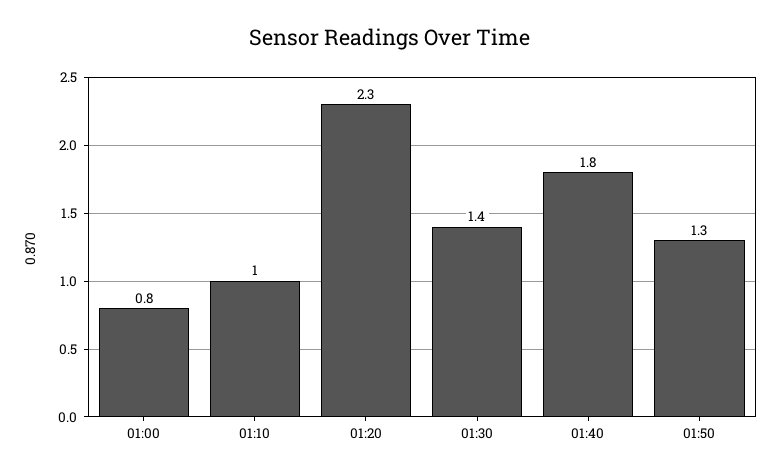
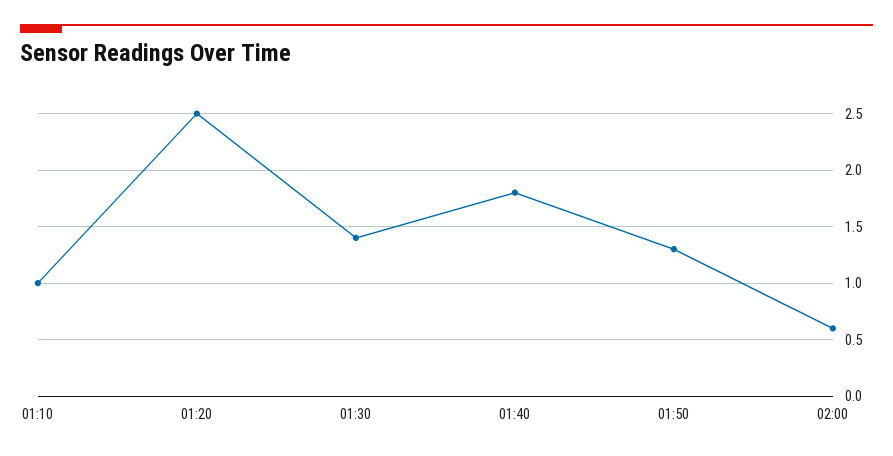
01:00: 0.8 -> none
01:20: 2.3 -> 2.5
02:00: none -> 0.6

